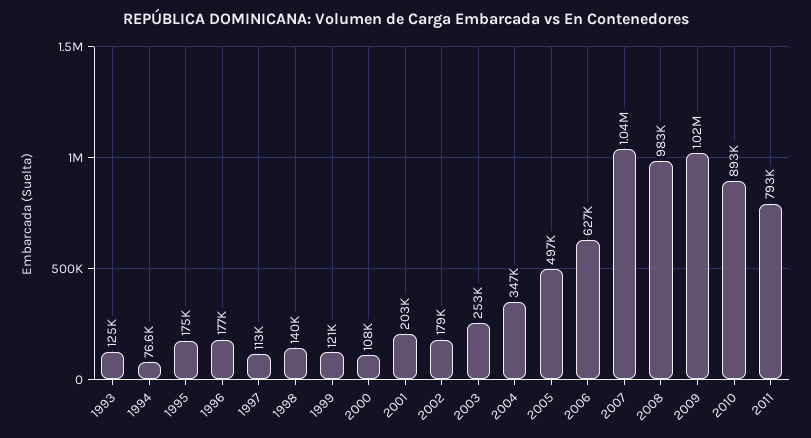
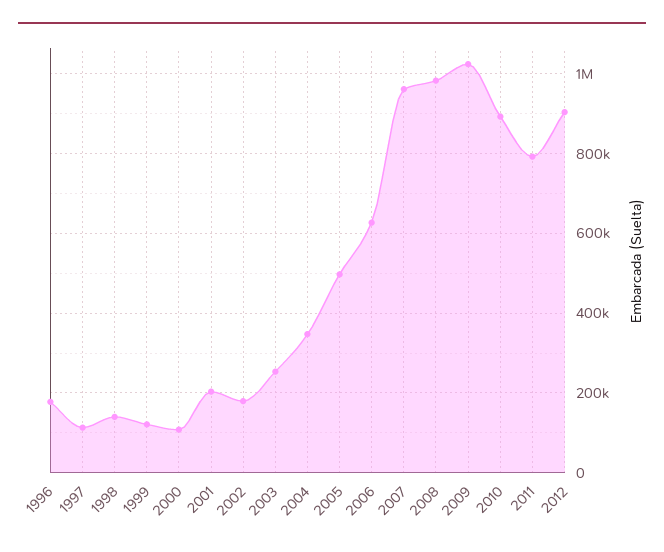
1993: 125000 -> none
1994: 76600 -> none
1995: 175000 -> none
2007: 1040000 -> 960000
2012: none -> 900000

